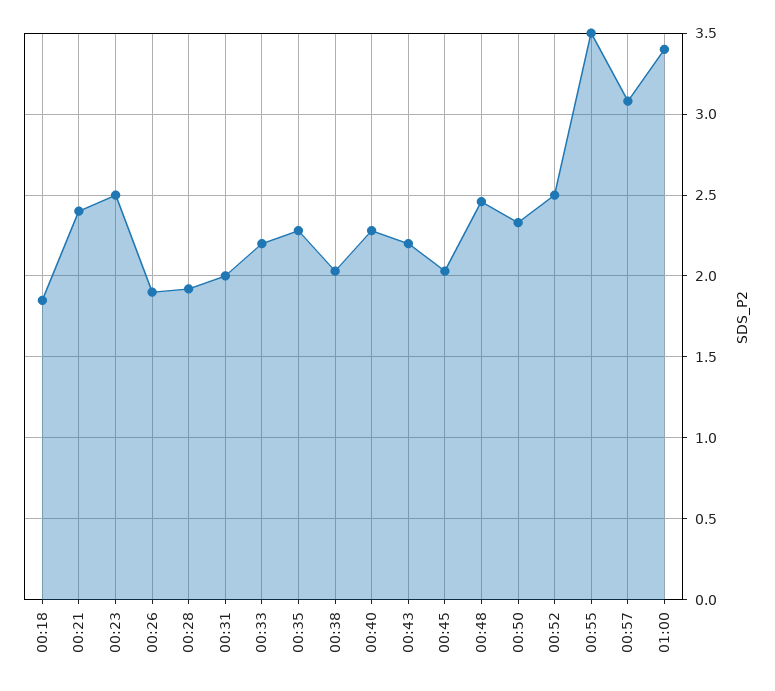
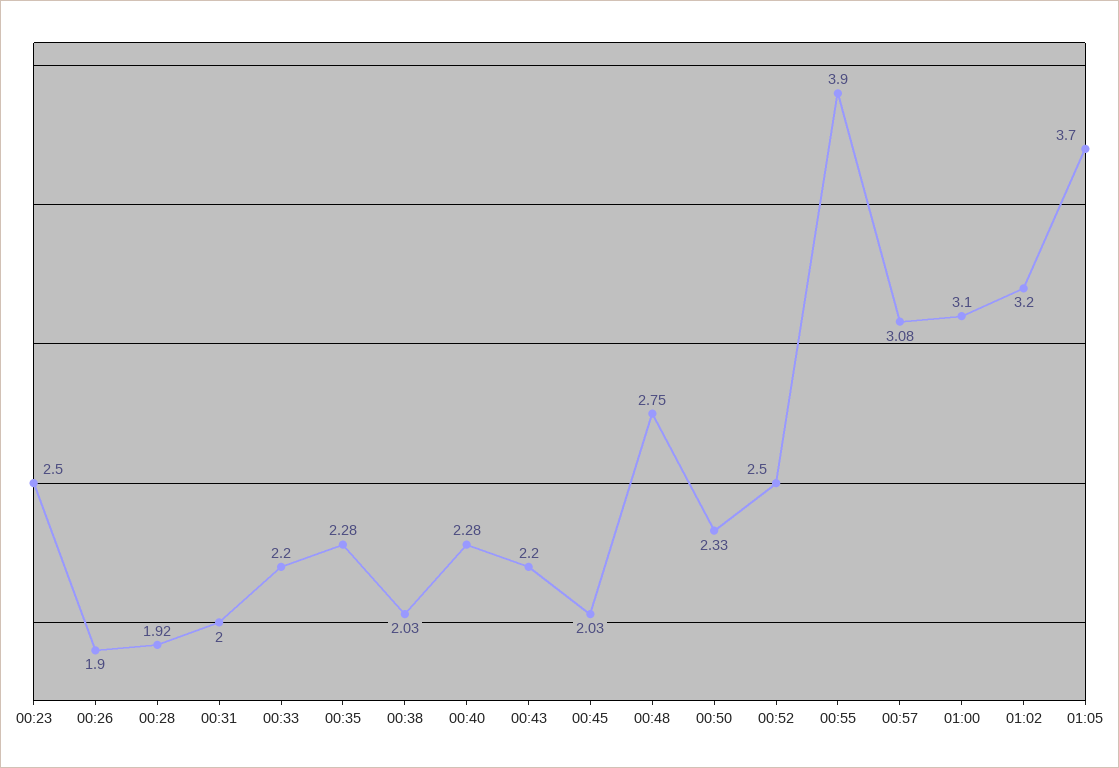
00:18: 1.85 -> none
00:21: 2.4 -> none
00:48: 2.45 -> 2.75
00:55: 3.5 -> 3.9
01:00: 3.4 -> 3.1
01:02: none -> 3.2
01:05: none -> 3.7

